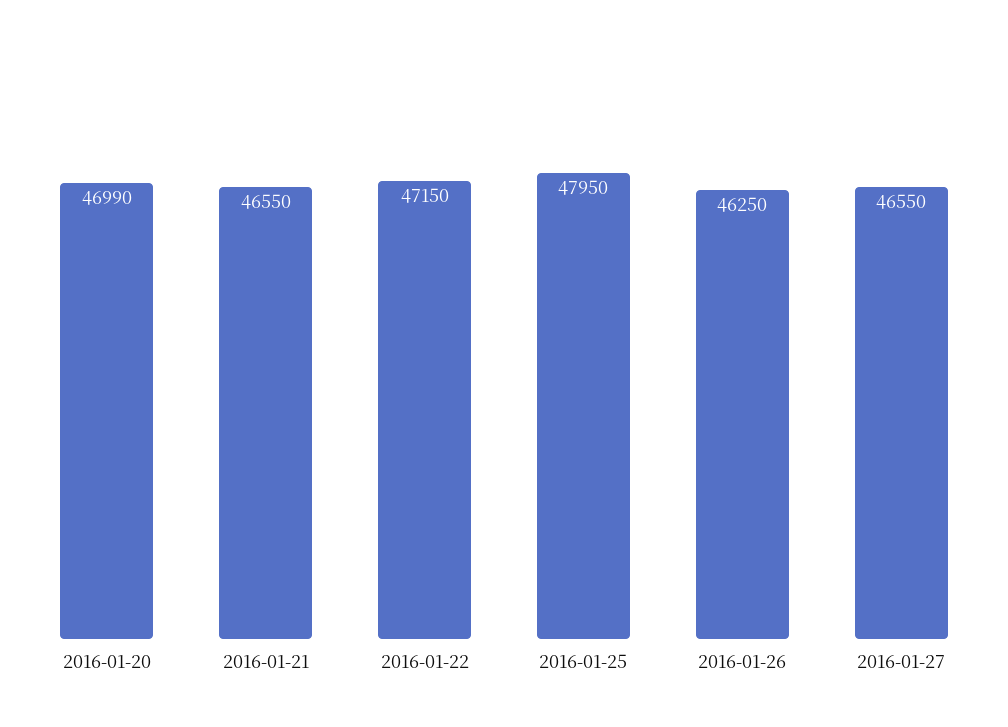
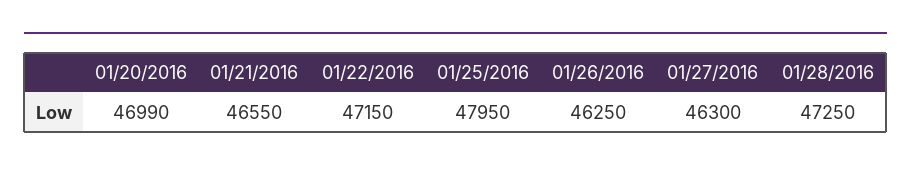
2016-01-27: 46550 -> 46300
01/28/2016: none -> 47250

